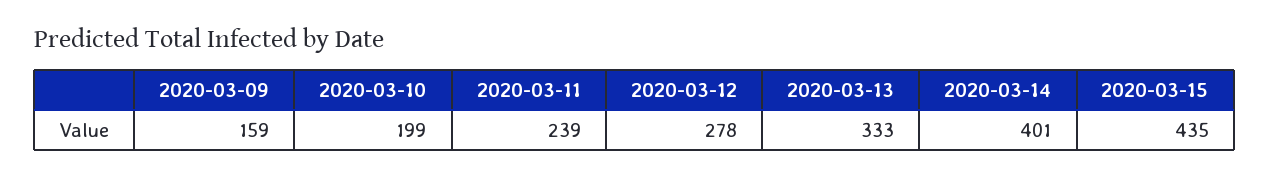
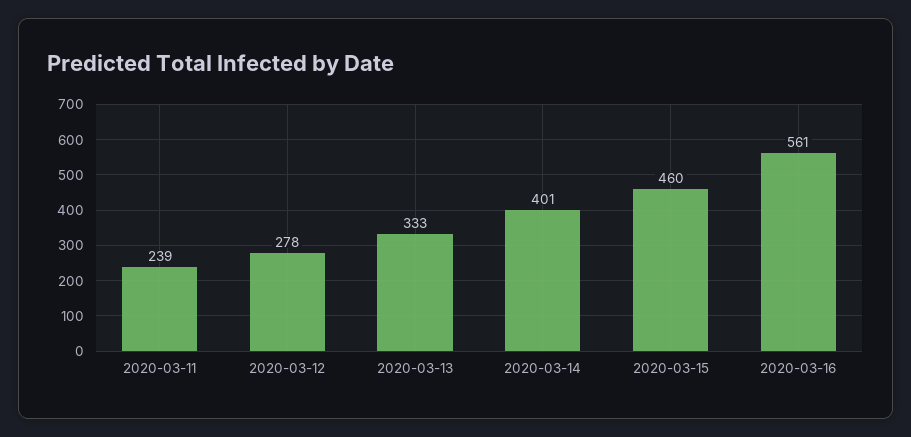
2020-03-09: 159 -> none
2020-03-10: 199 -> none
2020-03-15: 435 -> 460
2020-03-16: none -> 561

